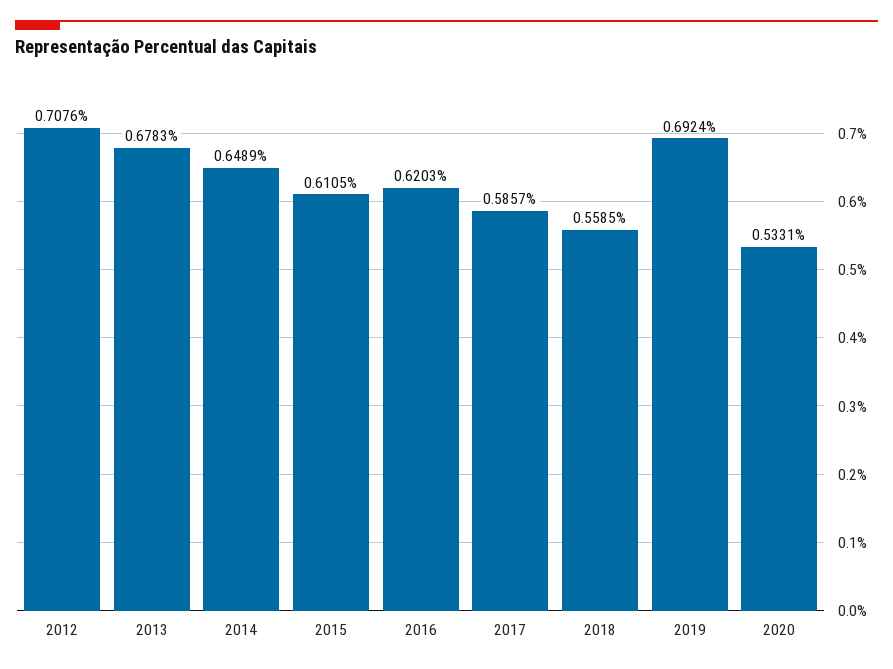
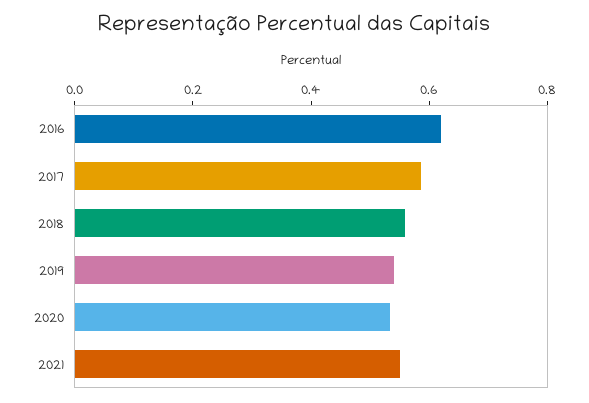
2012: 0.7076 -> none
2013: 0.6783 -> none
2014: 0.6489 -> none
2015: 0.6105 -> none
2019: 0.6924 -> 0.55
2021: none -> 0.55

